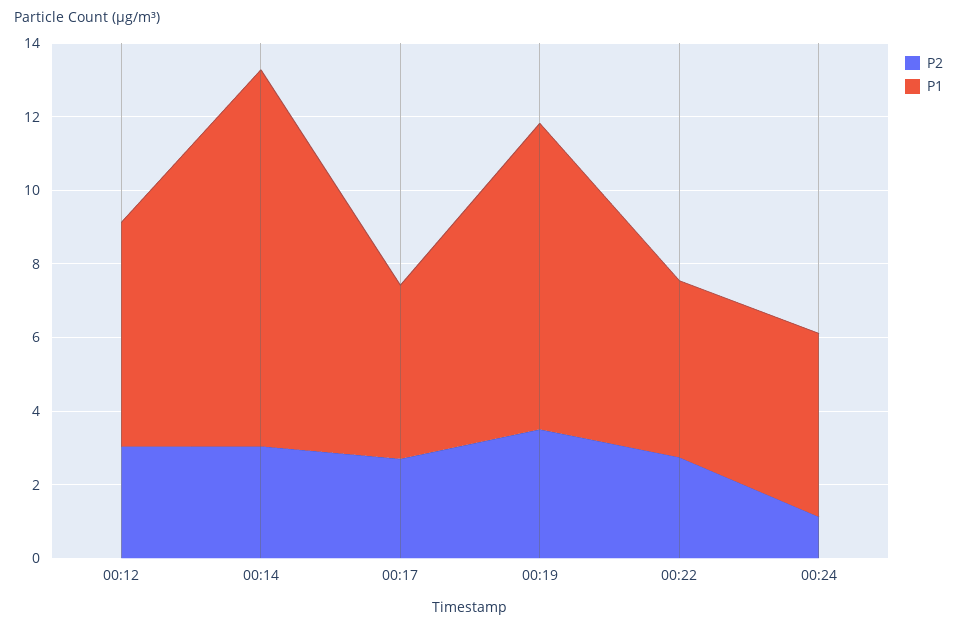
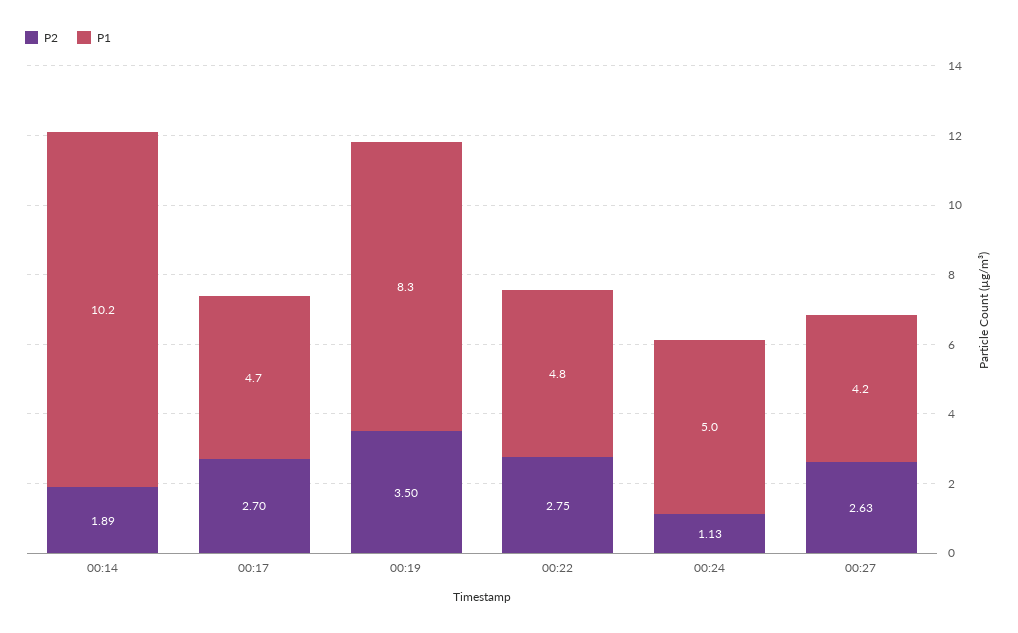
P2, 00:12: 3 -> none
P1, 00:12: 6 -> none
P2, 00:14: 3 -> 1.89
P2, 00:27: none -> 2.63
P1, 00:27: none -> 4.2

